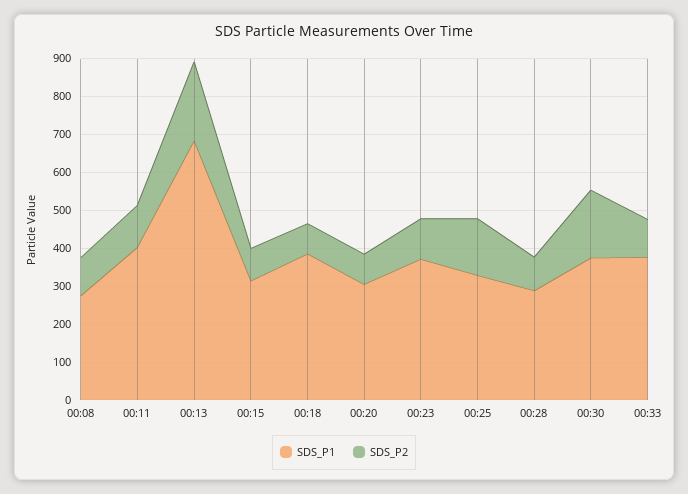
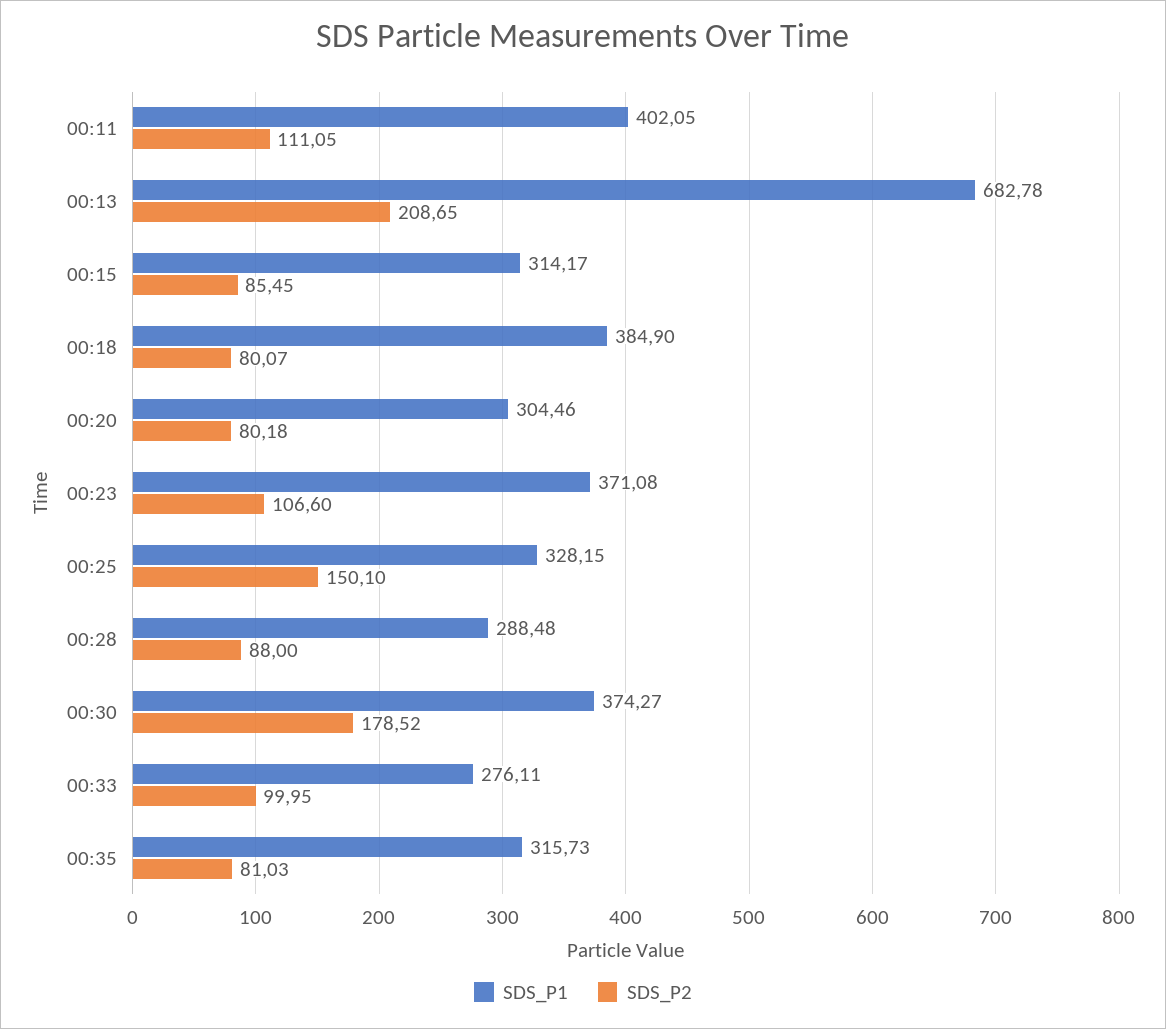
SDS_P1, 00:08: 275 -> none
SDS_P2, 00:08: 100 -> none
SDS_P1, 00:33: 375 -> 276.11
SDS_P1, 00:35: none -> 315.73
SDS_P2, 00:35: none -> 81.03

